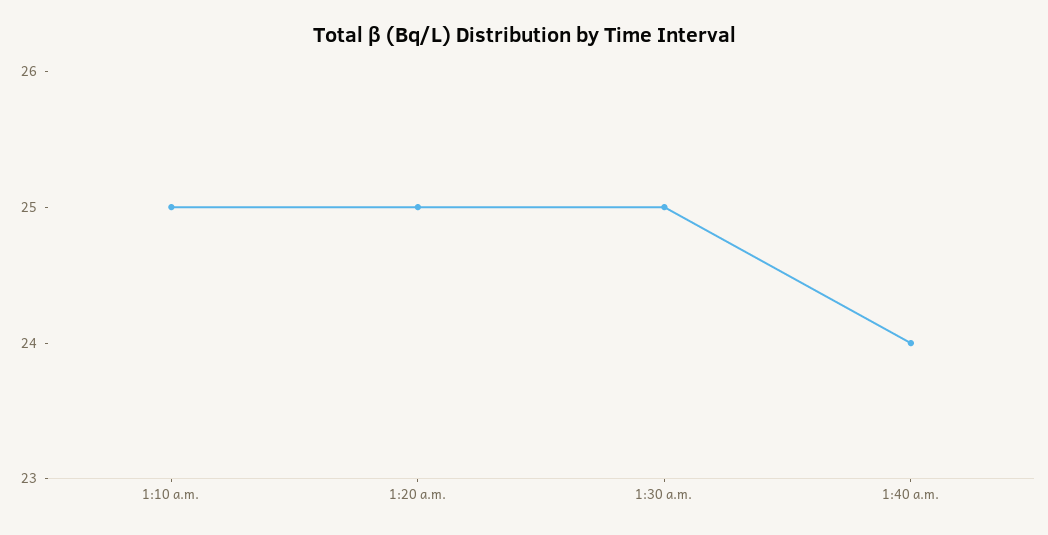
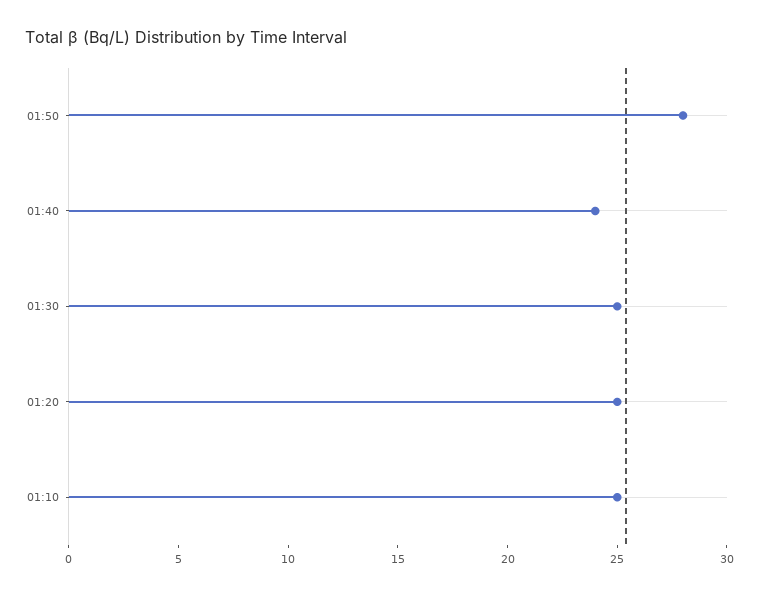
01:50: none -> 28

